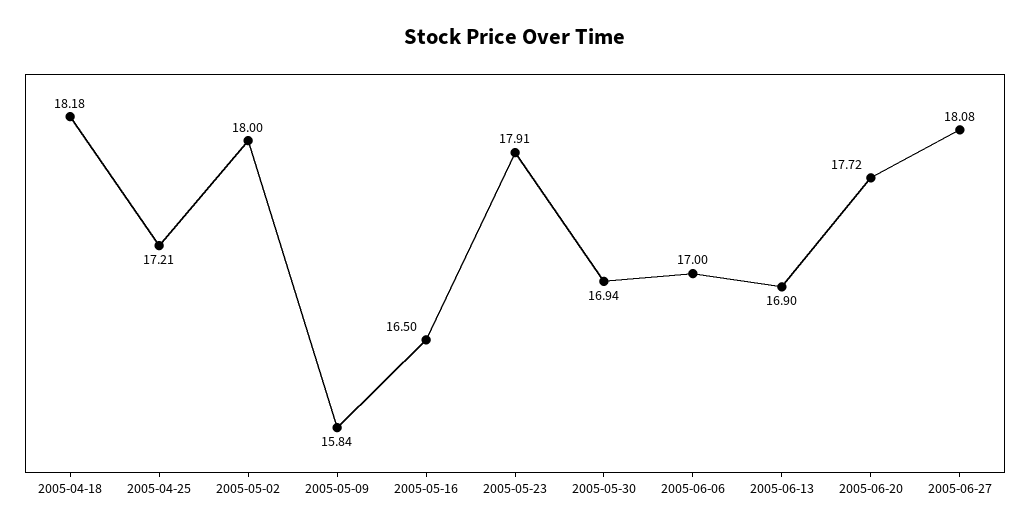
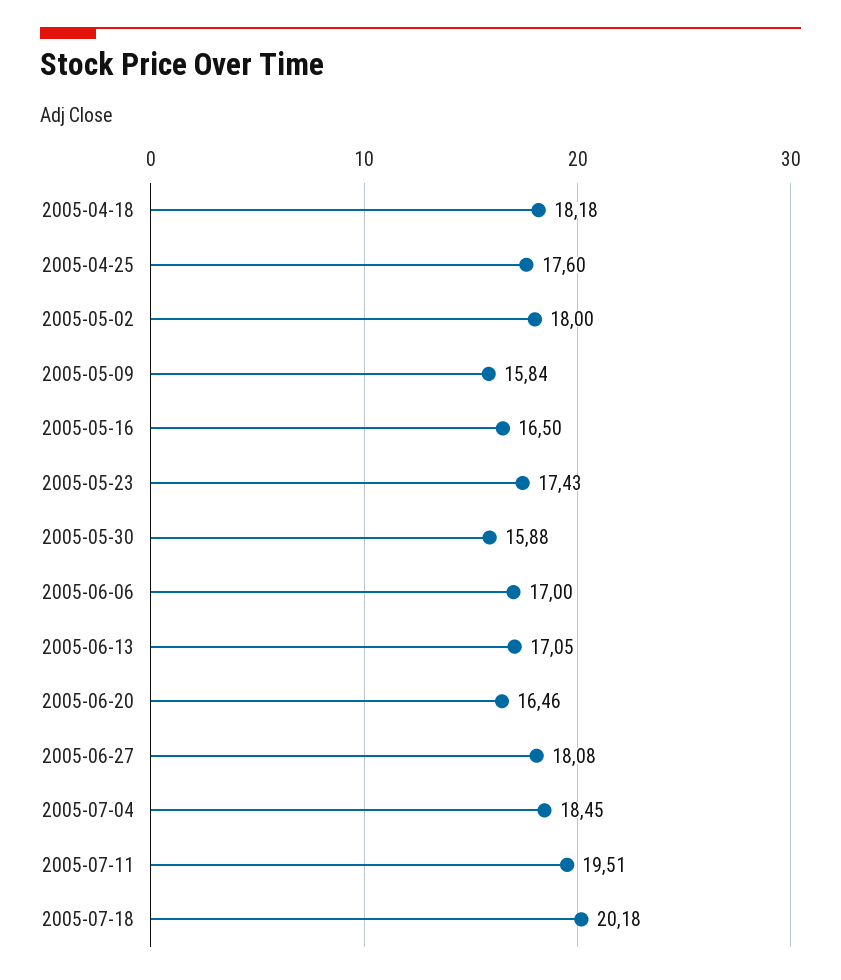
2005-04-25: 17.21 -> 17.6
2005-05-23: 17.91 -> 17.43
2005-05-30: 16.94 -> 15.88
2005-06-13: 16.9 -> 17.05
2005-06-20: 17.72 -> 16.46
2005-07-04: none -> 18.45
2005-07-11: none -> 19.51
2005-07-18: none -> 20.18

